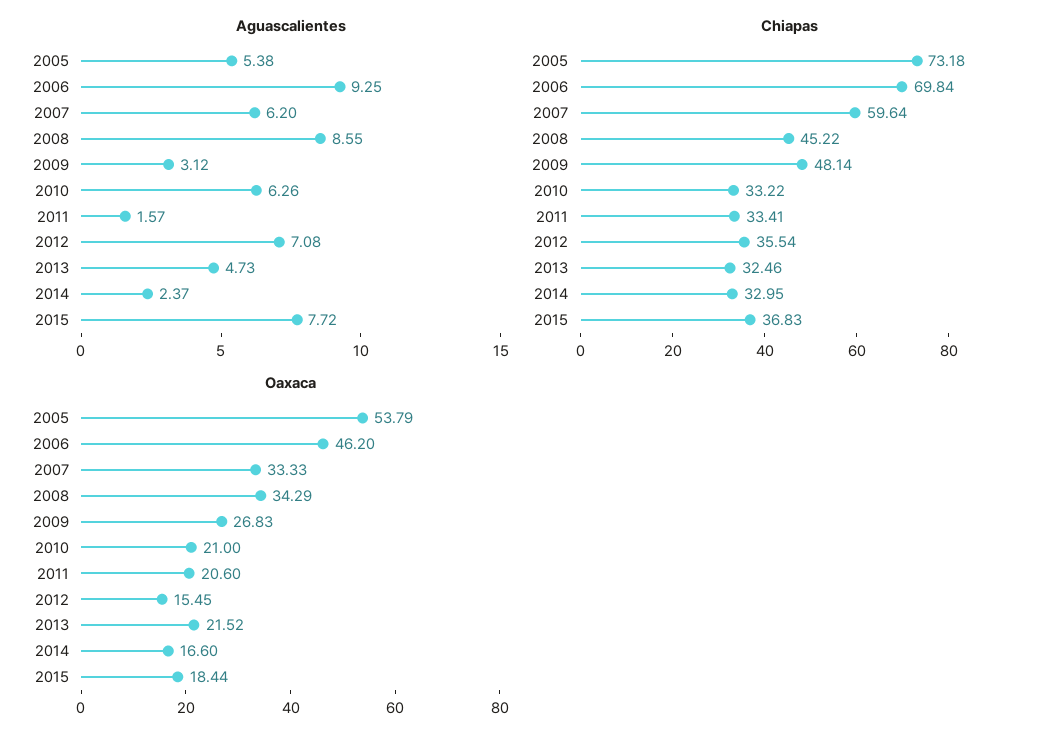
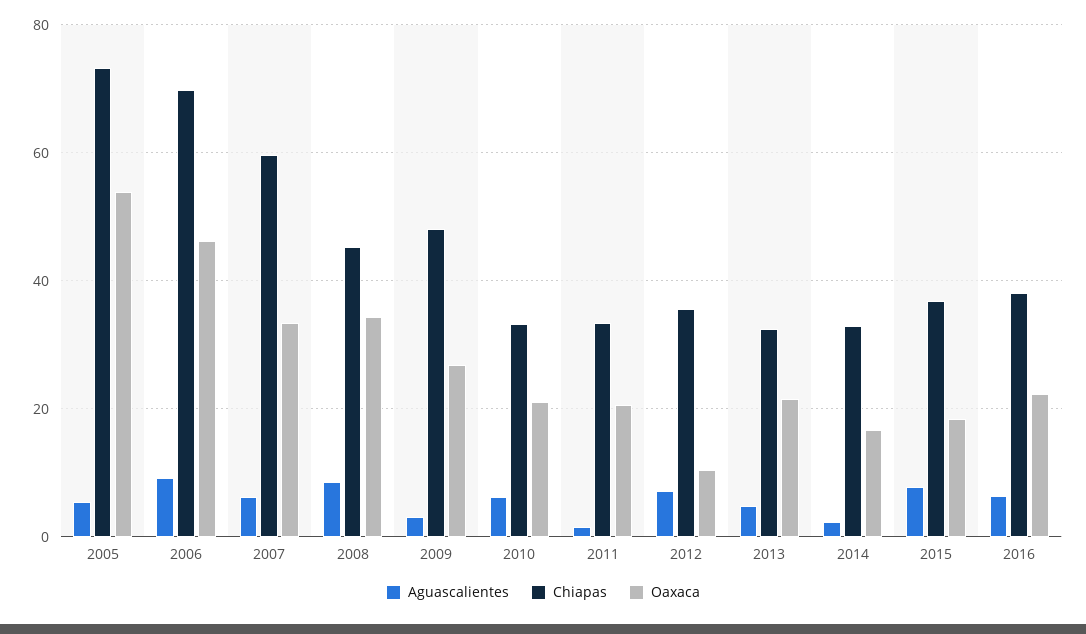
Oaxaca, 2012: 15.45 -> 10
Aguascalientes, 2016: none -> 6
Chiapas, 2016: none -> 38
Oaxaca, 2016: none -> 22

